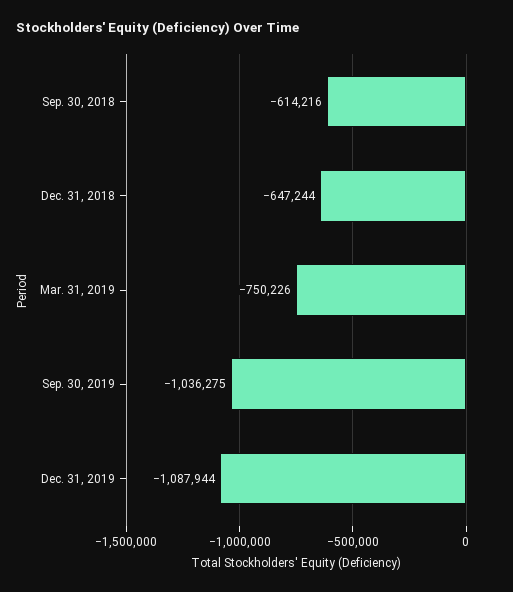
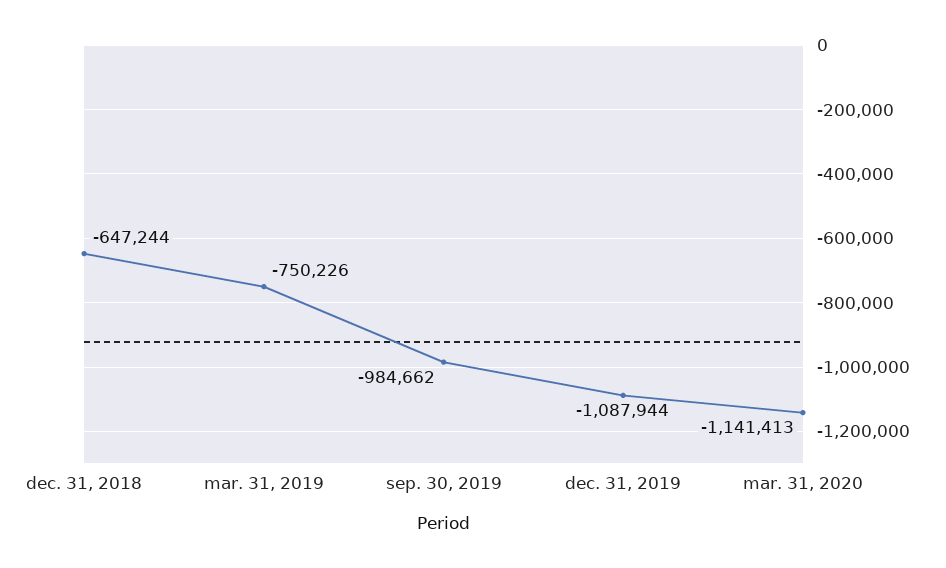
Sep. 30, 2018: -614216 -> none
Sep. 30, 2019: -1036275 -> -984662
mar. 31, 2020: none -> -1141413

